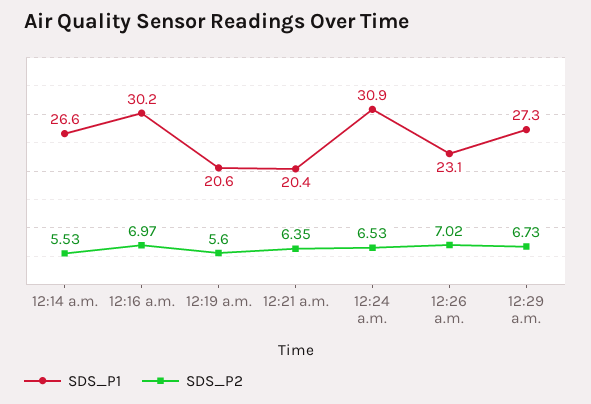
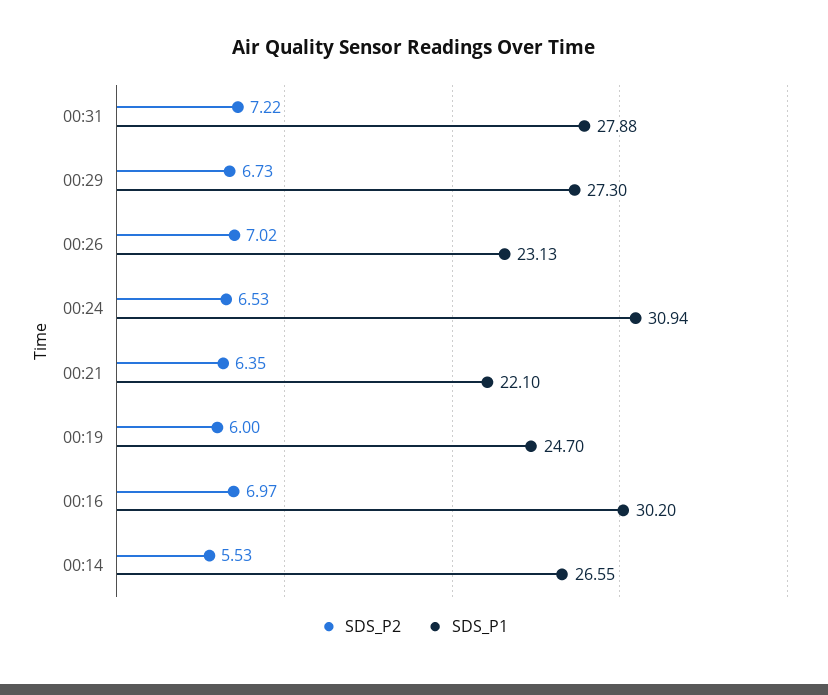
SDS_P1, 12:19 a.m.: 20.6 -> 24.7
SDS_P2, 12:19 a.m.: 5.6 -> 6
SDS_P1, 12:21 a.m.: 20.4 -> 22.1
SDS_P2, 00:31: none -> 7.22
SDS_P1, 00:31: none -> 27.88

